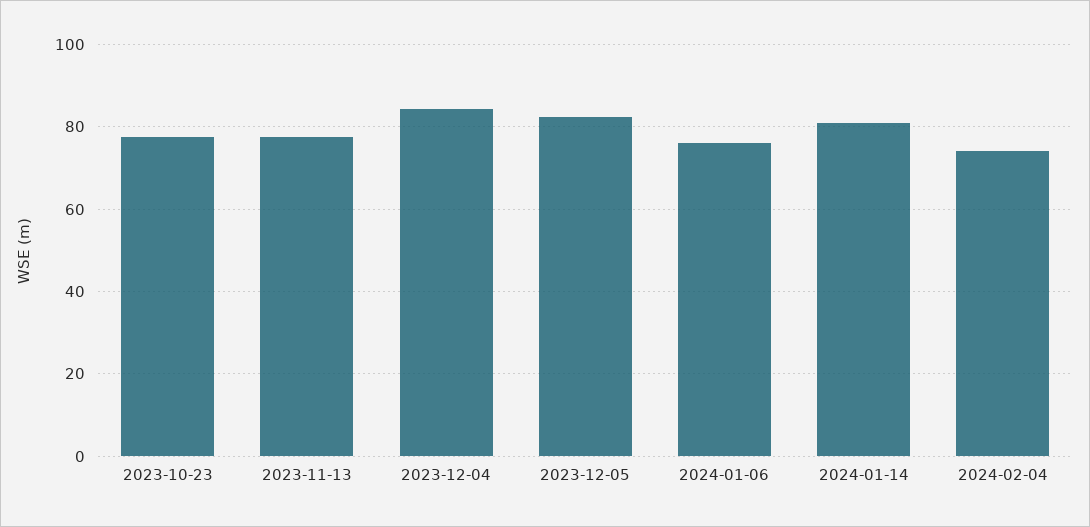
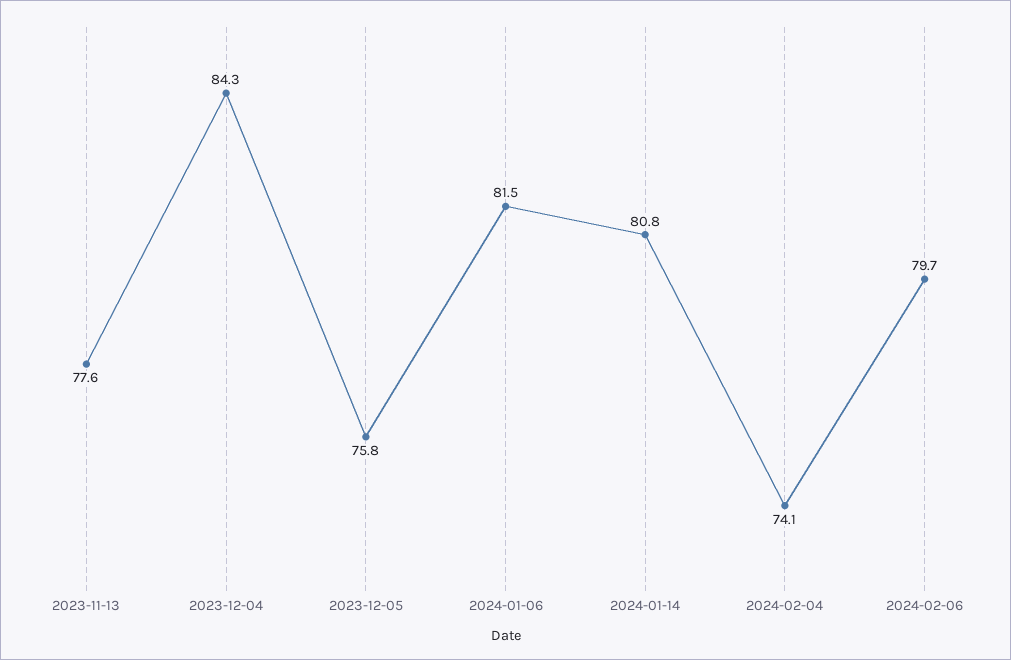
2023-10-23: 78 -> none
2023-12-05: 82 -> 75.8
2024-01-06: 76 -> 81.5
2024-02-06: none -> 79.7

